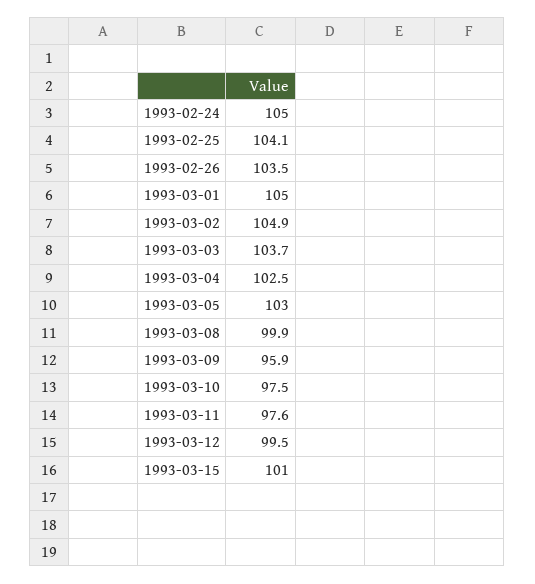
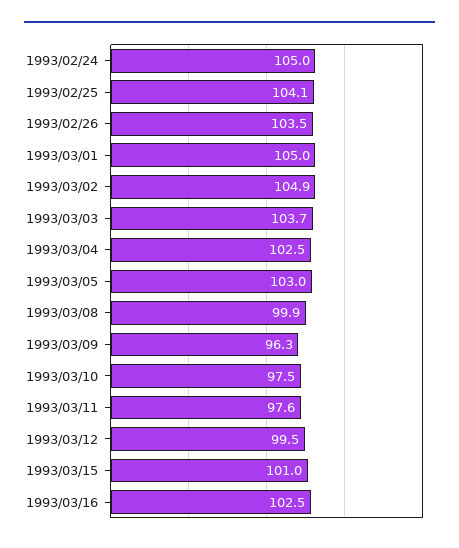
1993-03-09: 95.9 -> 96.3
1993/03/16: none -> 102.5

